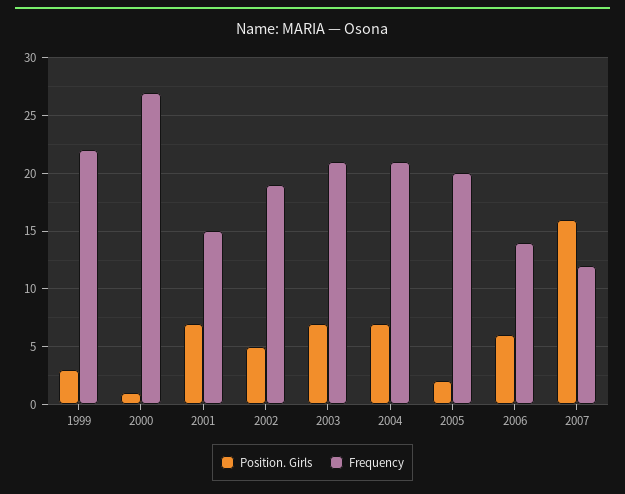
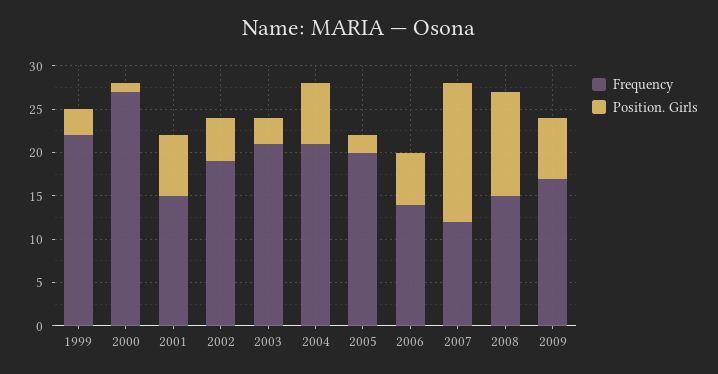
Position. Girls, 2003: 7 -> 3
Frequency, 2008: none -> 15
Position. Girls, 2008: none -> 12
Frequency, 2009: none -> 17
Position. Girls, 2009: none -> 7

